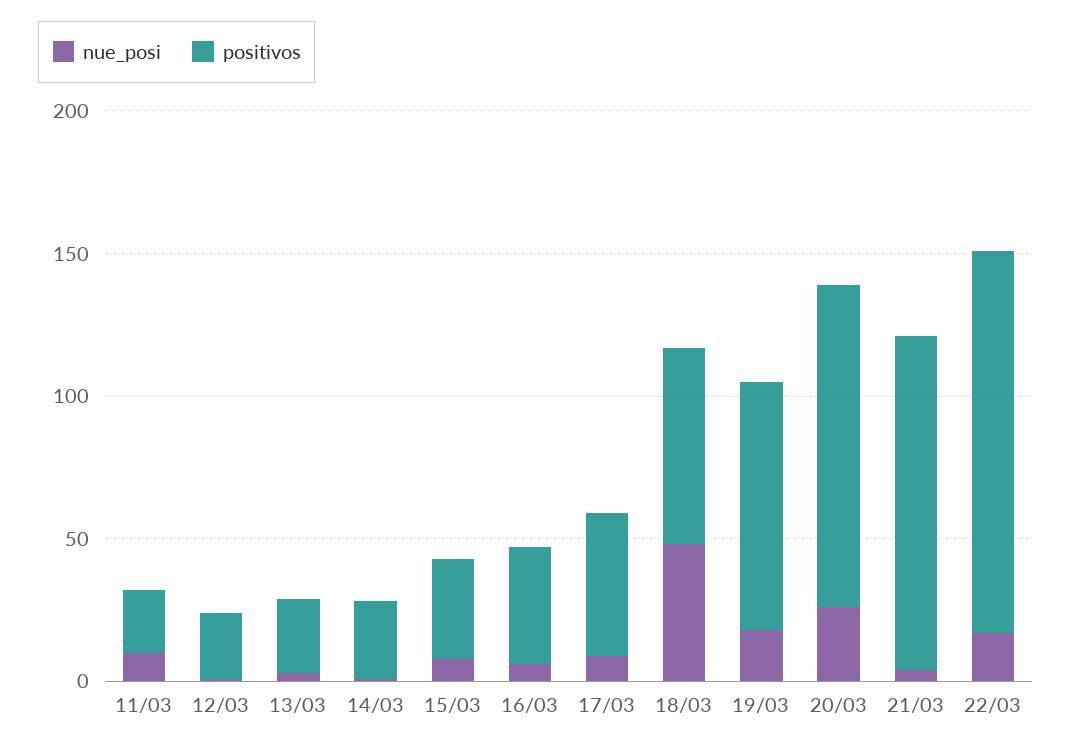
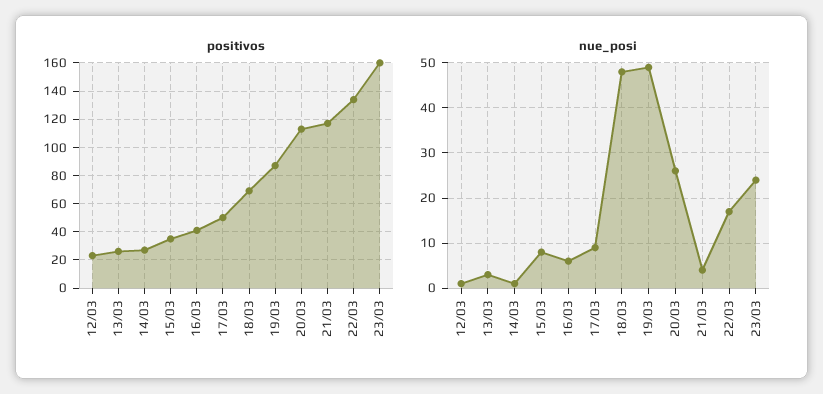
nue_posi, 11/03: 10 -> none
positivos, 11/03: 20 -> none
nue_posi, 19/03: 20 -> 50
positivos, 23/03: none -> 160
nue_posi, 23/03: none -> 25

